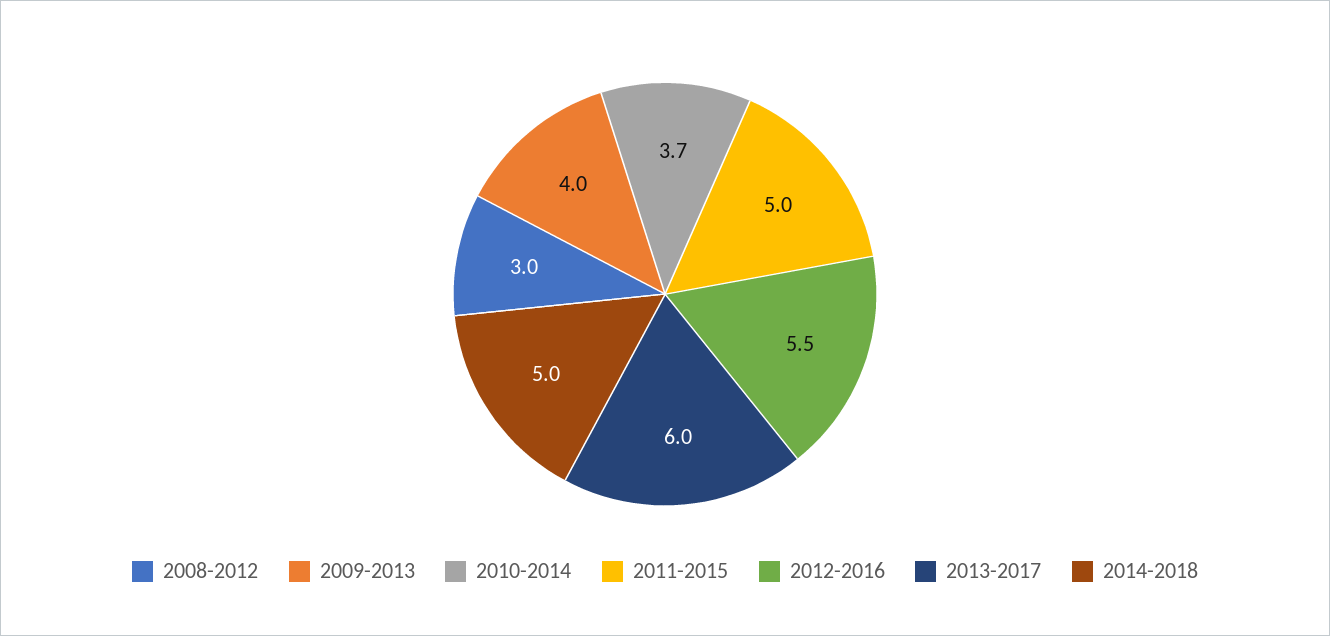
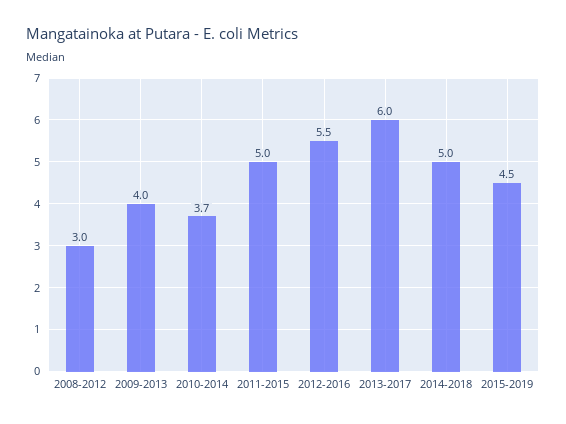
2015-2019: none -> 4.5

